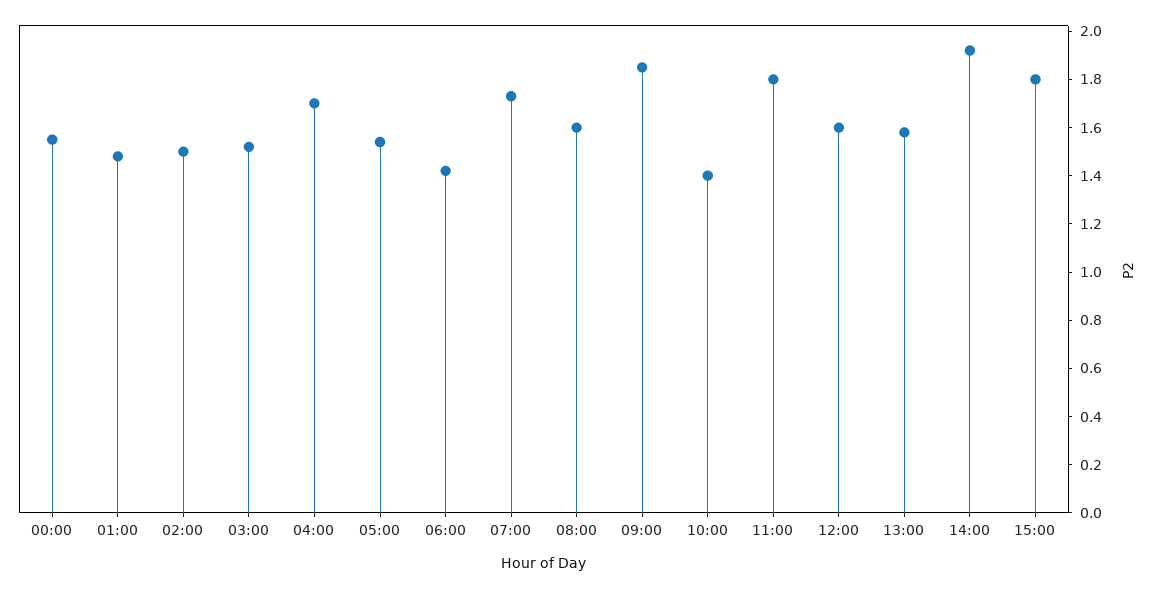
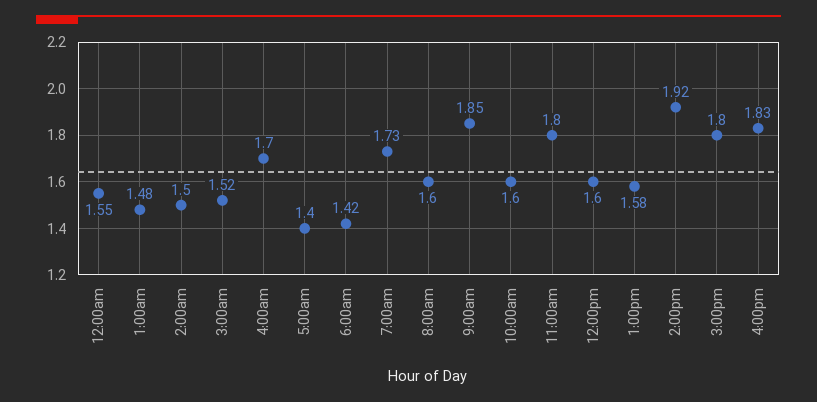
05:00: 1.55 -> 1.4
10:00: 1.4 -> 1.6
4:00pm: none -> 1.83

